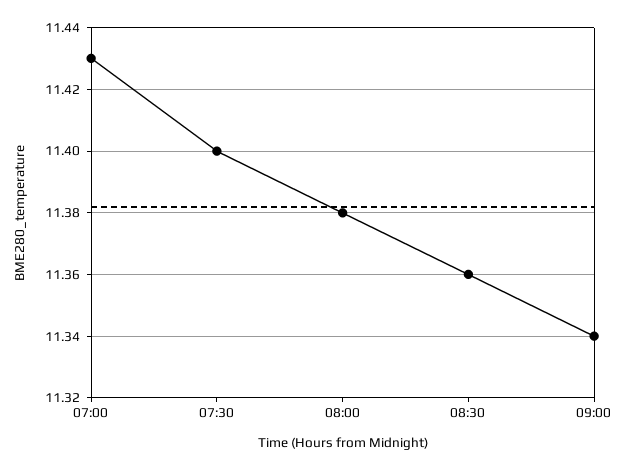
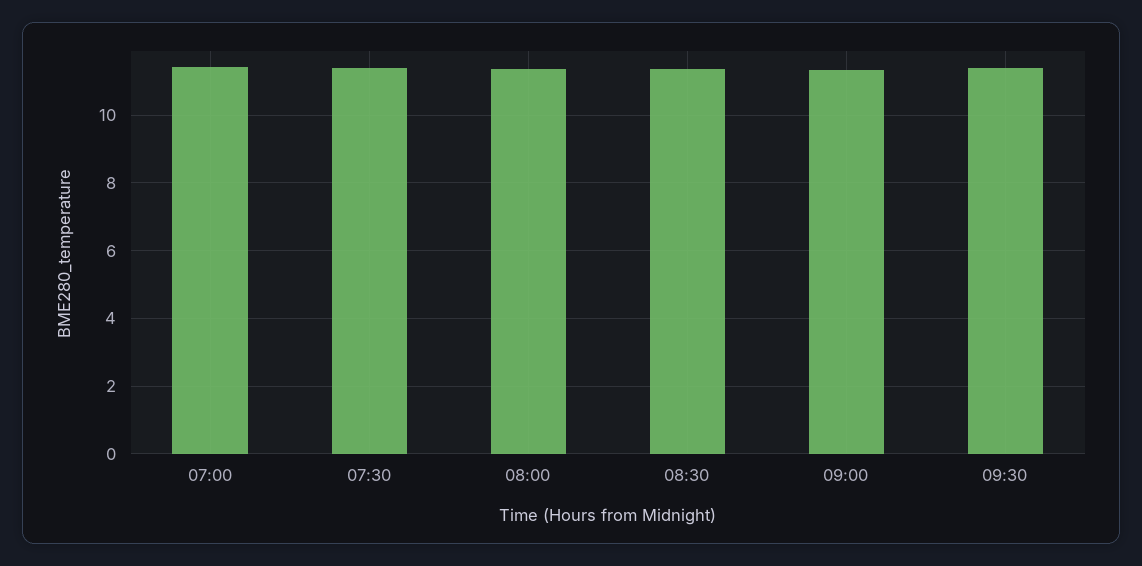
09:30: none -> 11.4

